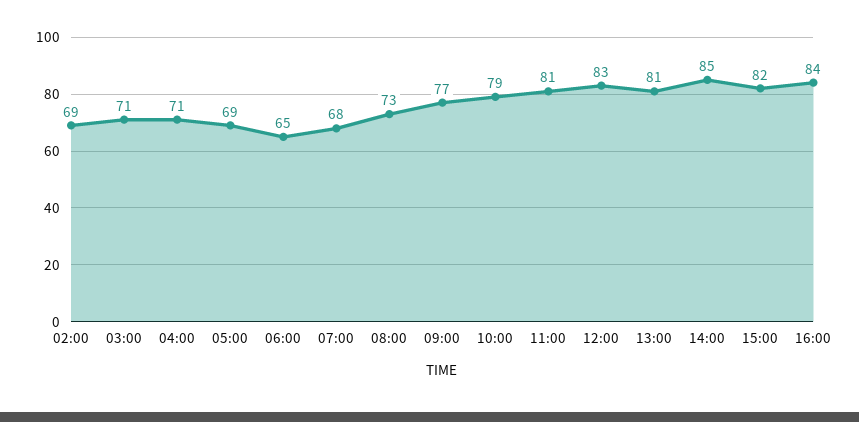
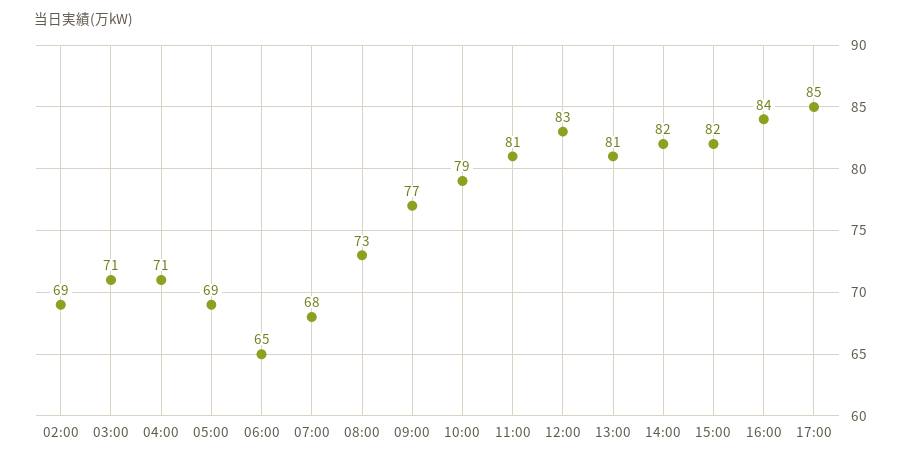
14:00: 85 -> 82
17:00: none -> 85

